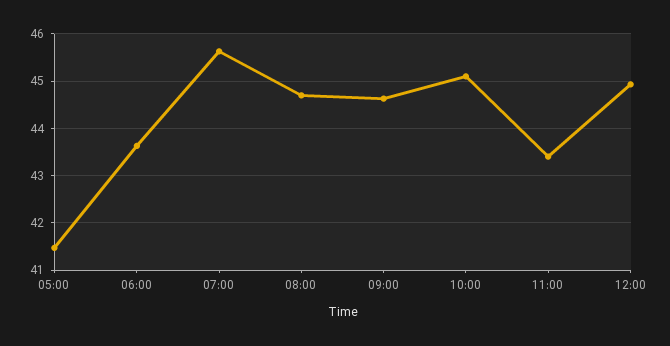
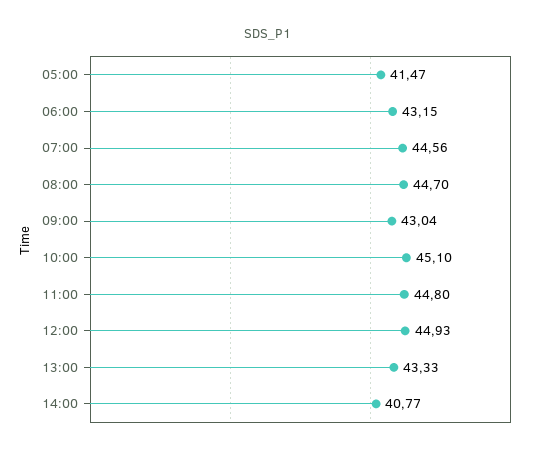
06:00: 43.6 -> 43.15
07:00: 45.6 -> 44.56
09:00: 44.6 -> 43.04
11:00: 43.4 -> 44.8
13:00: none -> 43.33
14:00: none -> 40.77

